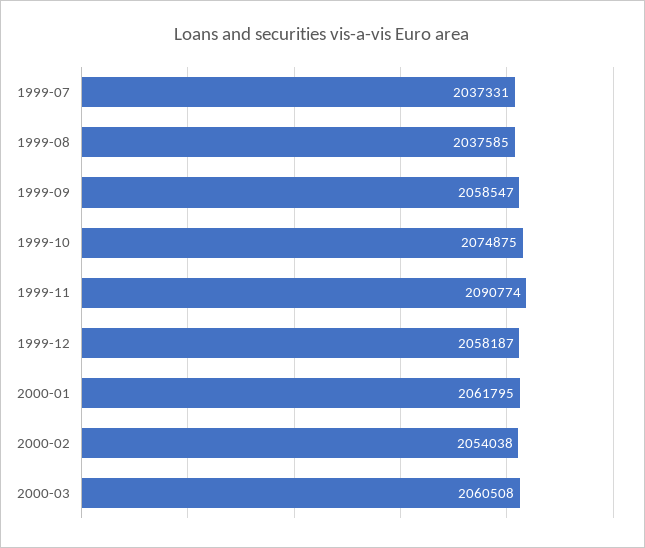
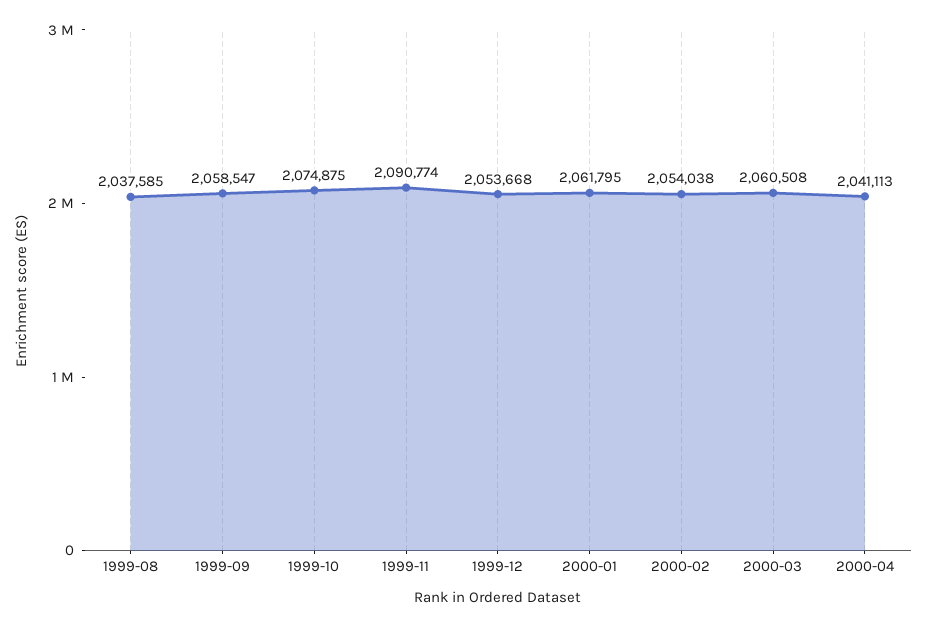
1999-07: 2037331 -> none
1999-12: 2058187 -> 2053668
2000-04: none -> 2041113

